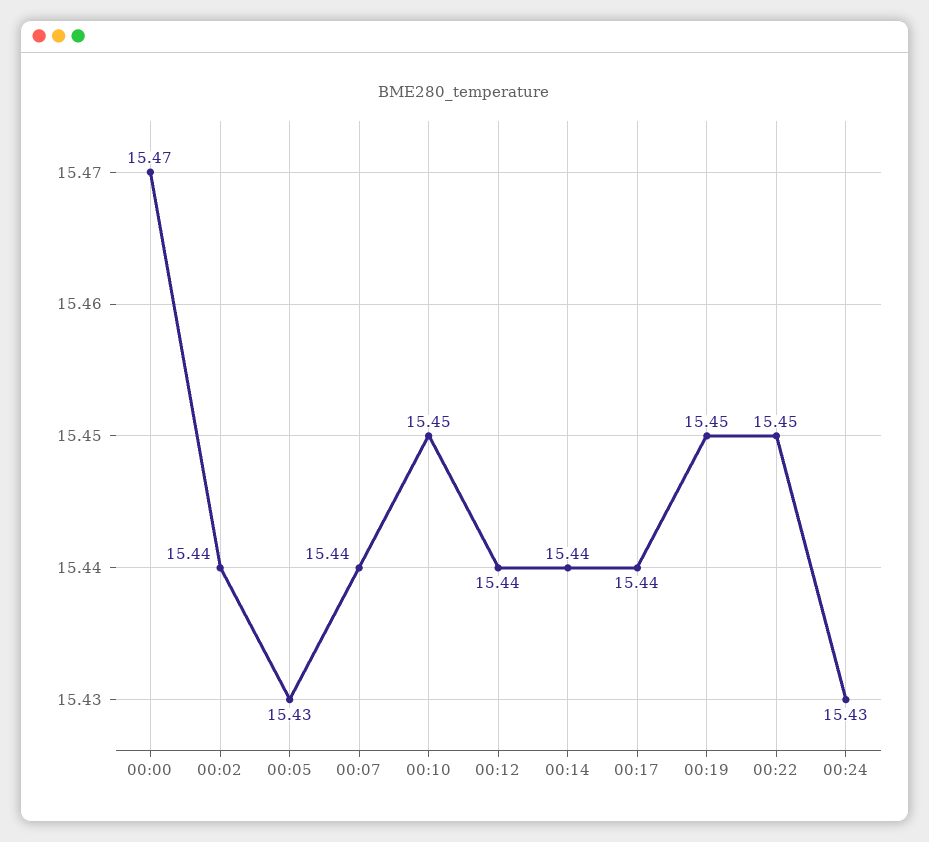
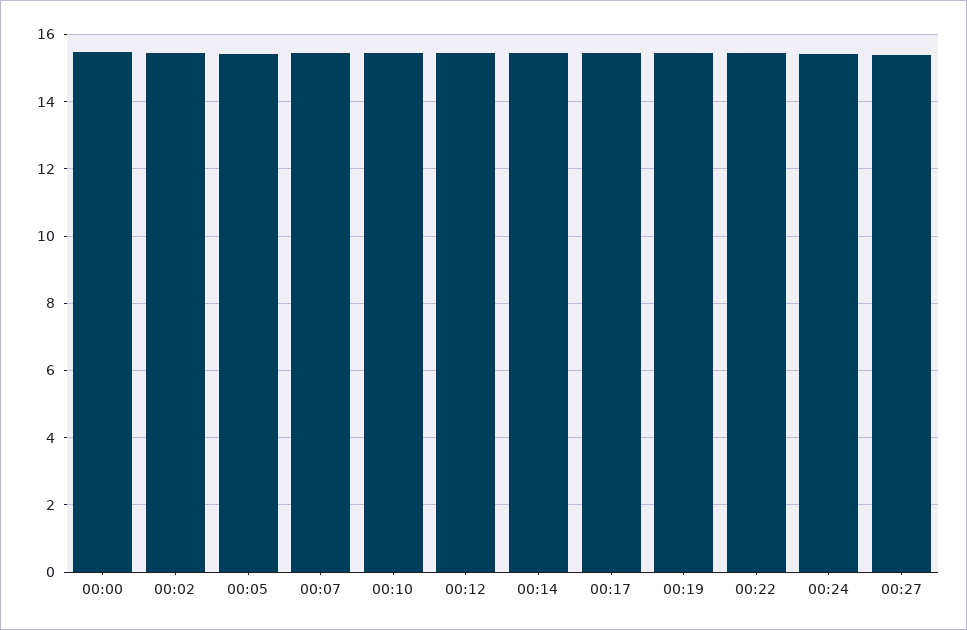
00:27: none -> 15.4

